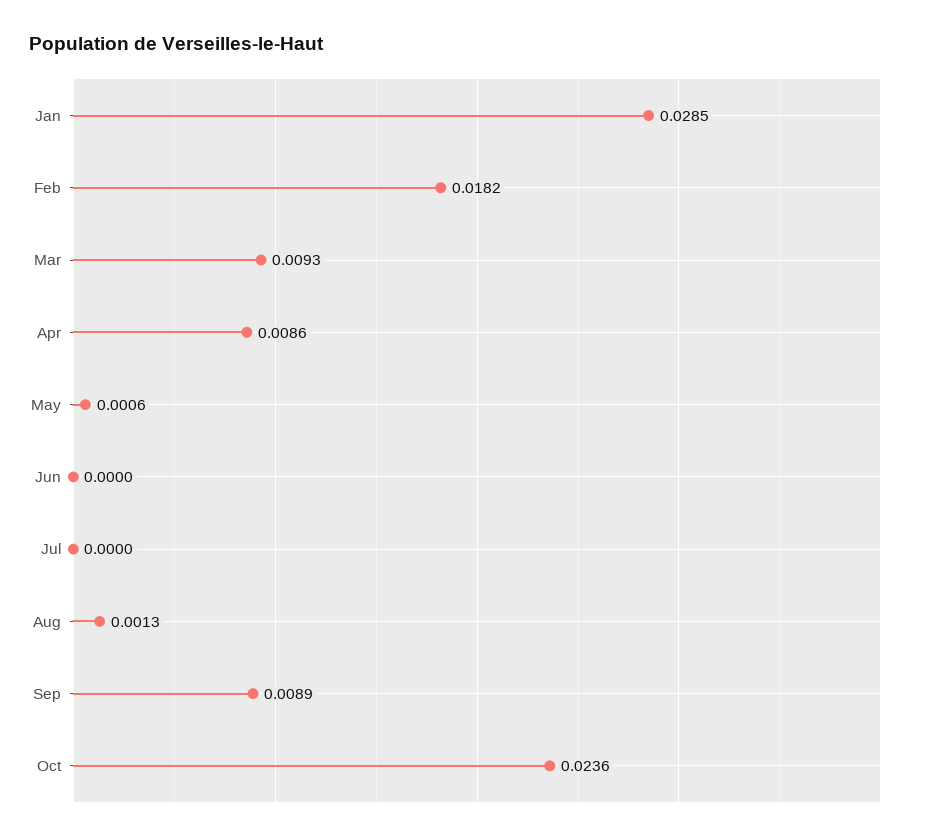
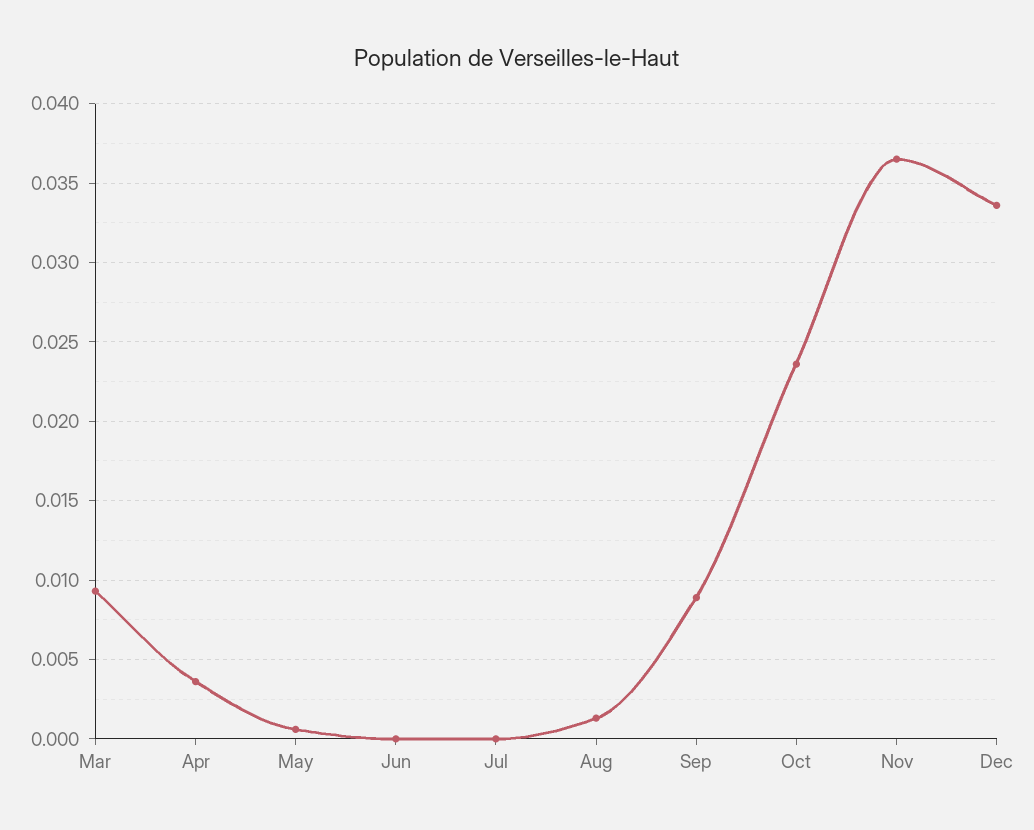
Jan: 0.0285 -> none
Feb: 0.0182 -> none
Apr: 0.0086 -> 0.0035
Nov: none -> 0.0365
Dec: none -> 0.0335

